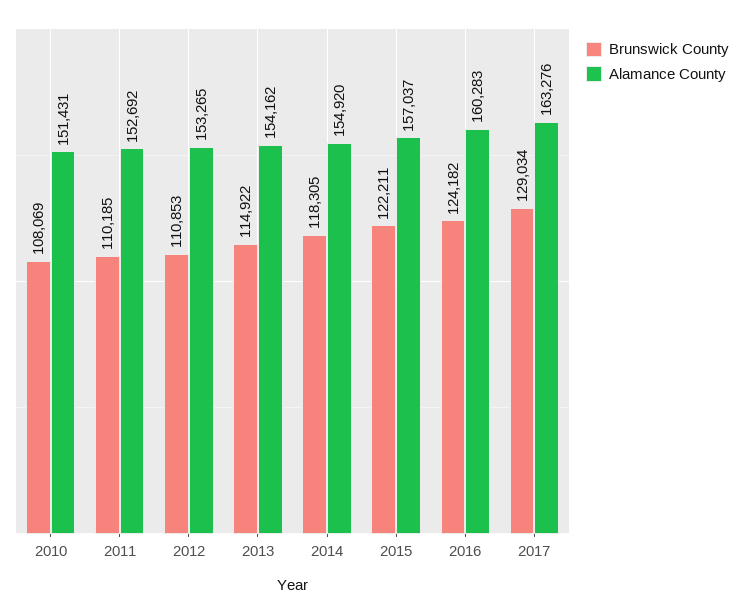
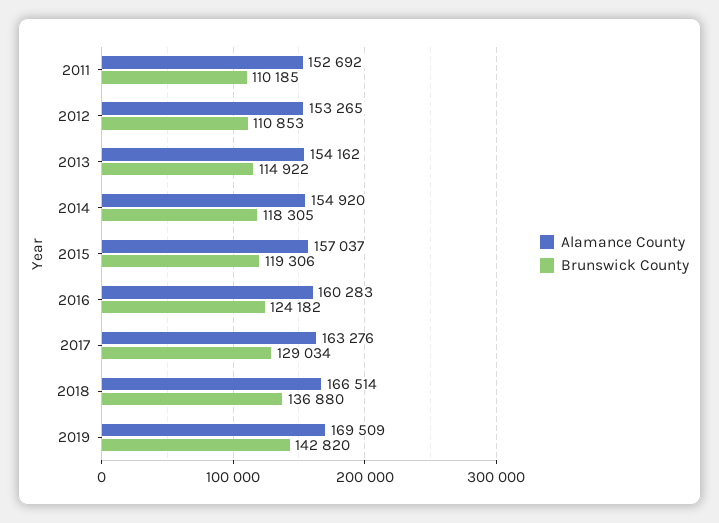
Brunswick County, 2010: 108069 -> none
Alamance County, 2010: 151431 -> none
Brunswick County, 2015: 122211 -> 119306
Alamance County, 2018: none -> 166514
Brunswick County, 2018: none -> 136880
Alamance County, 2019: none -> 169509
Brunswick County, 2019: none -> 142820

